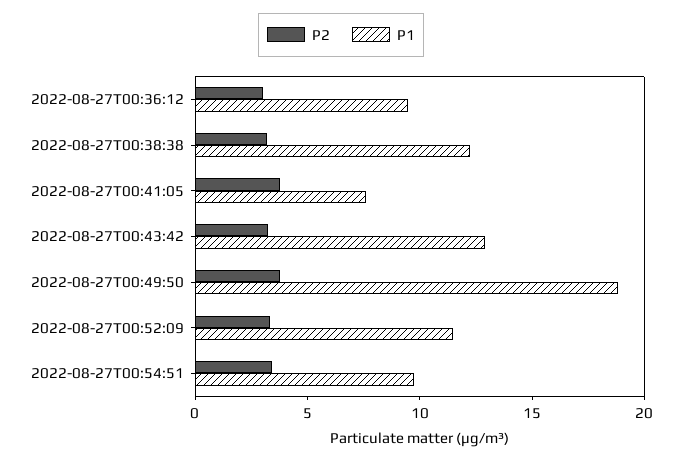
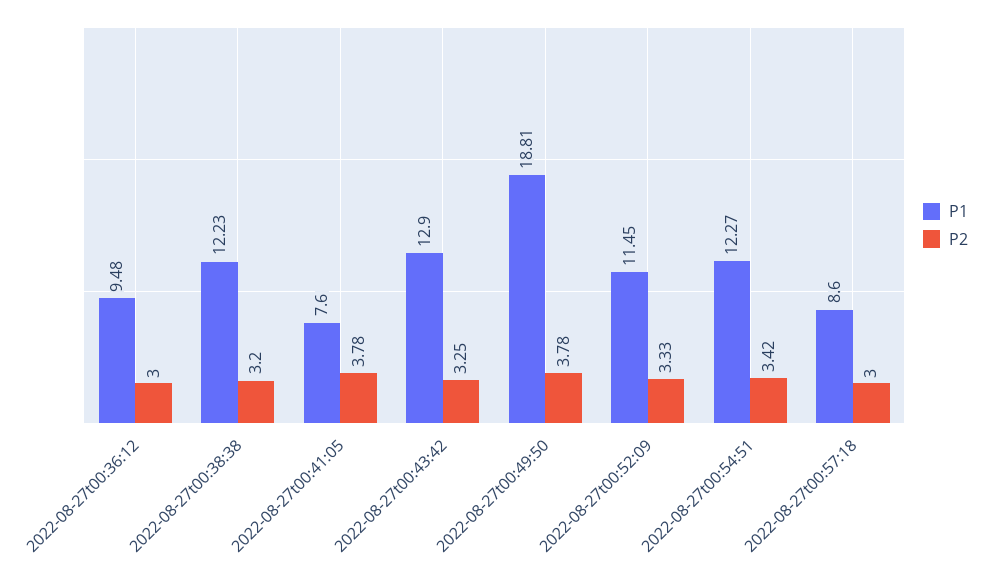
P1, 2022-08-27T00:54:51: 10 -> 12.27
P1, 2022-08-27t00:57:18: none -> 8.6
P2, 2022-08-27t00:57:18: none -> 3

